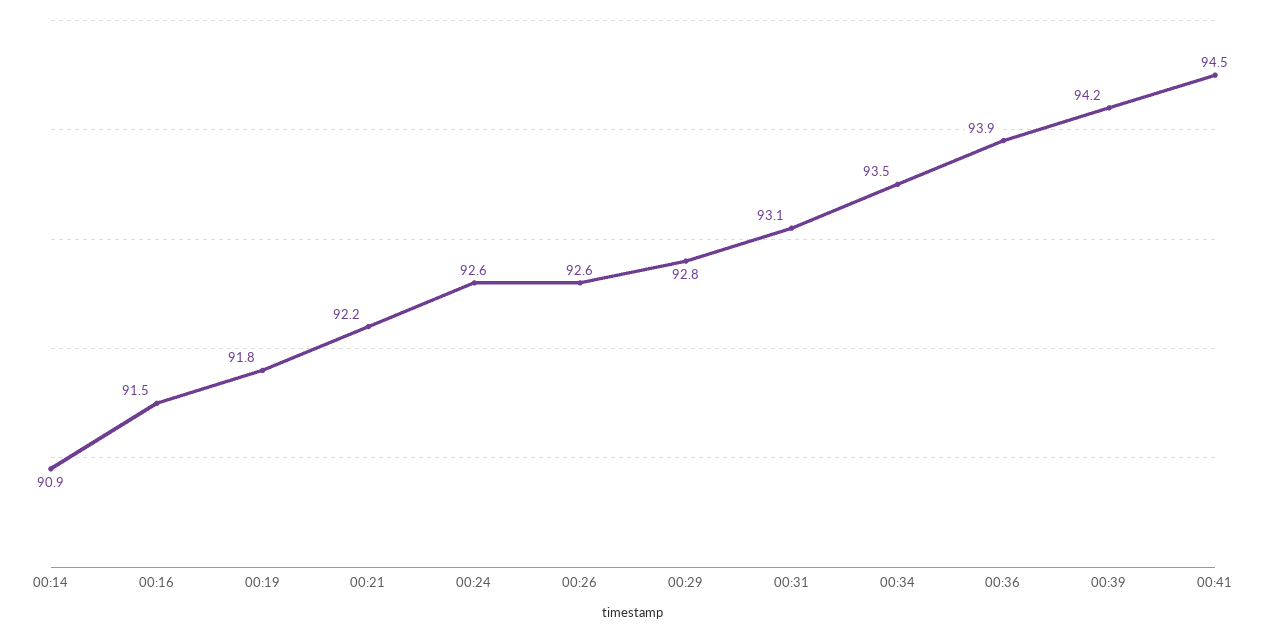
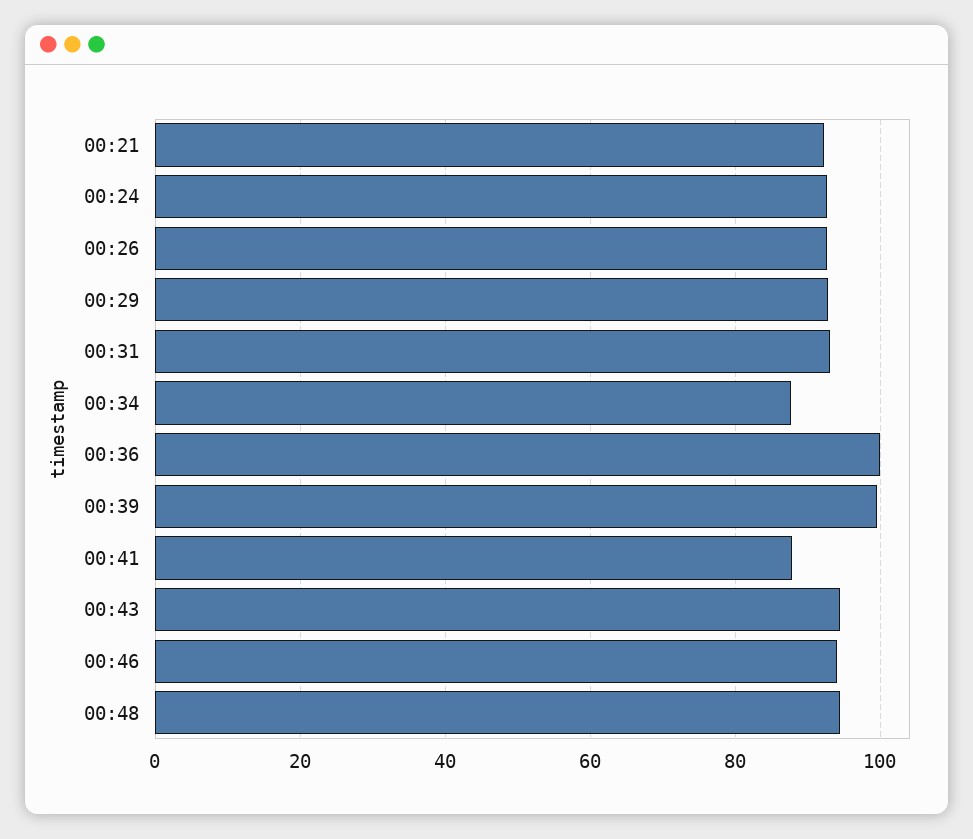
00:14: 90.9 -> none
00:16: 91.5 -> none
00:19: 91.8 -> none
00:34: 93.5 -> 88
00:36: 93.9 -> 100
00:39: 94.2 -> 100
00:41: 94.5 -> 88
00:43: none -> 94
00:46: none -> 94
00:48: none -> 94

